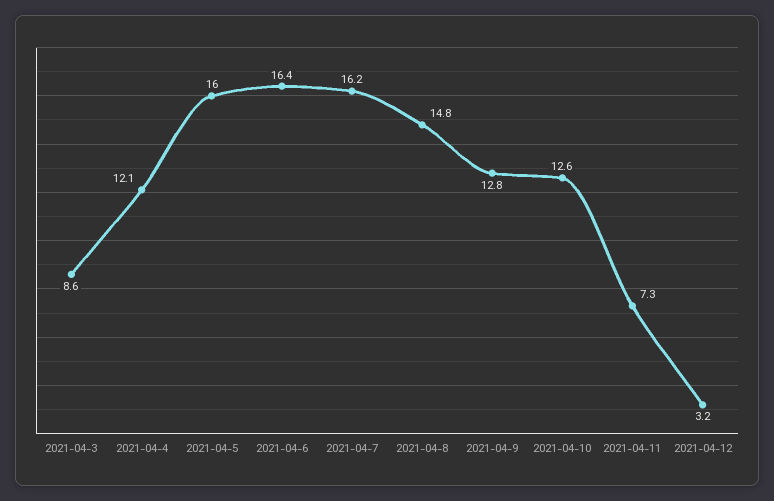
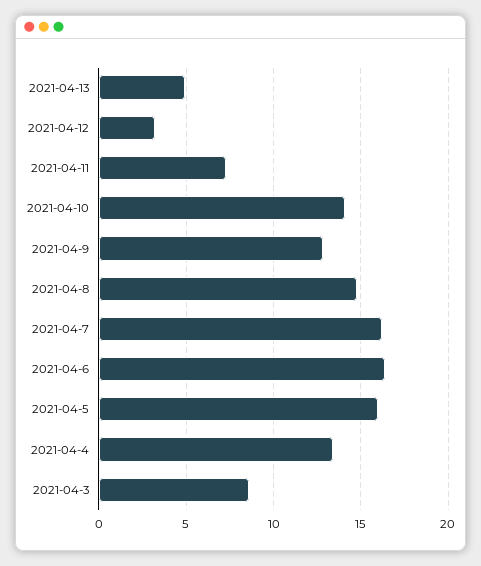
2021-04-4: 12.1 -> 13.5
2021-04-10: 12.6 -> 14
2021-04-13: none -> 5

